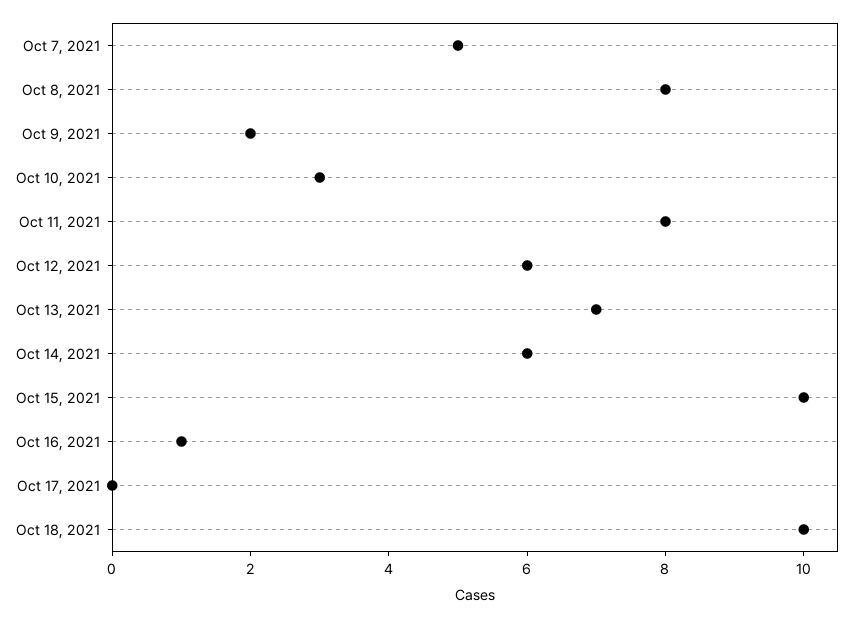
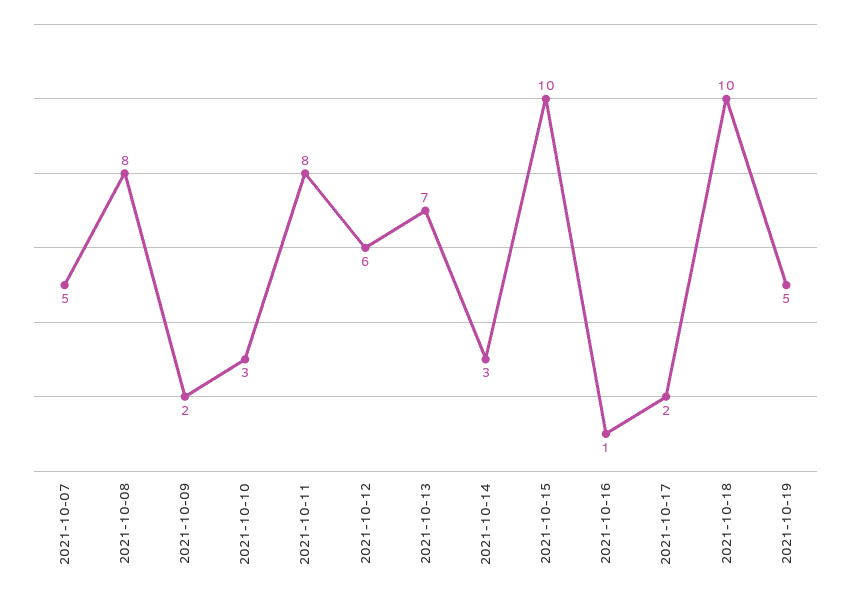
Oct 14, 2021: 6 -> 3
Oct 17, 2021: 0 -> 2
2021-10-19: none -> 5

